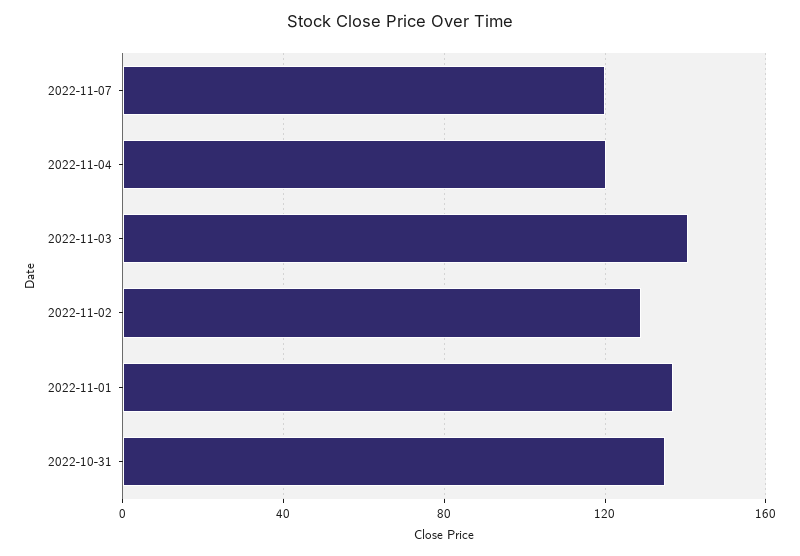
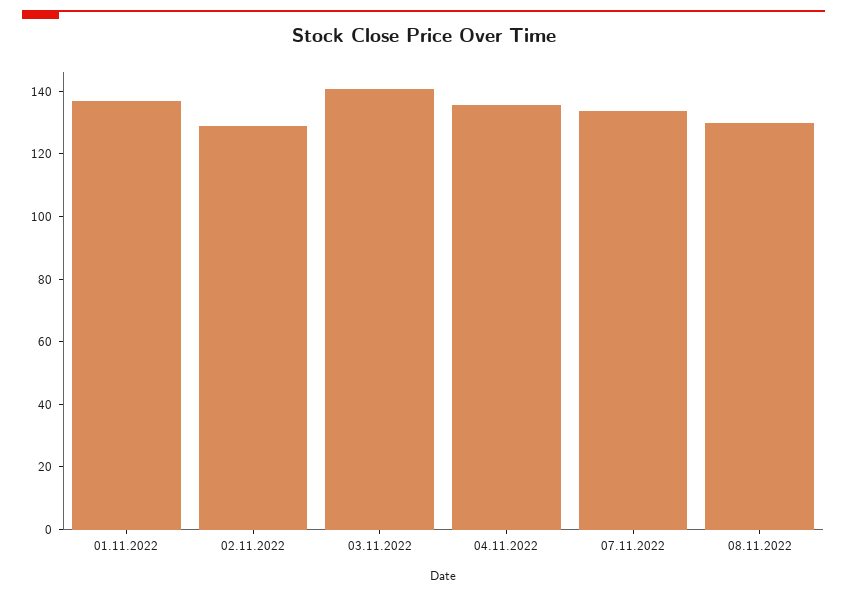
2022-11-07: 120 -> 135
2022-11-04: 120 -> 135
2022-10-31: 135 -> none
08.11.2022: none -> 130

